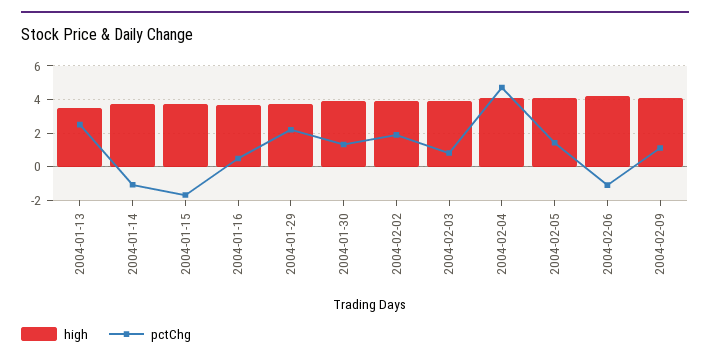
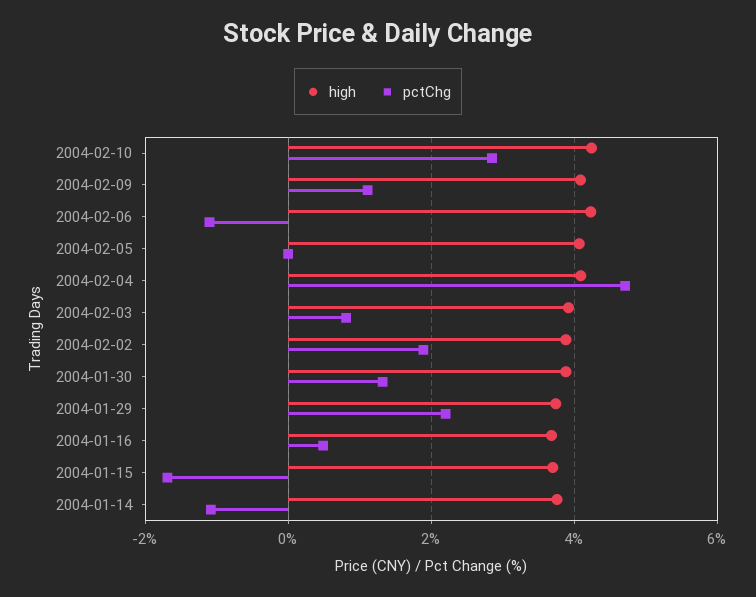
high, 2004-01-13: 3.5 -> none
pctChg, 2004-01-13: 2.5 -> none
pctChg, 2004-02-05: 1.5 -> 0
high, 2004-02-10: none -> 4.2
pctChg, 2004-02-10: none -> 2.8

